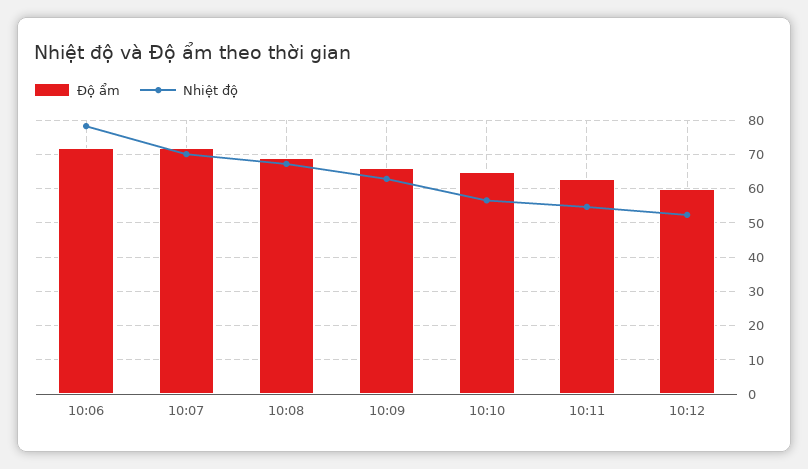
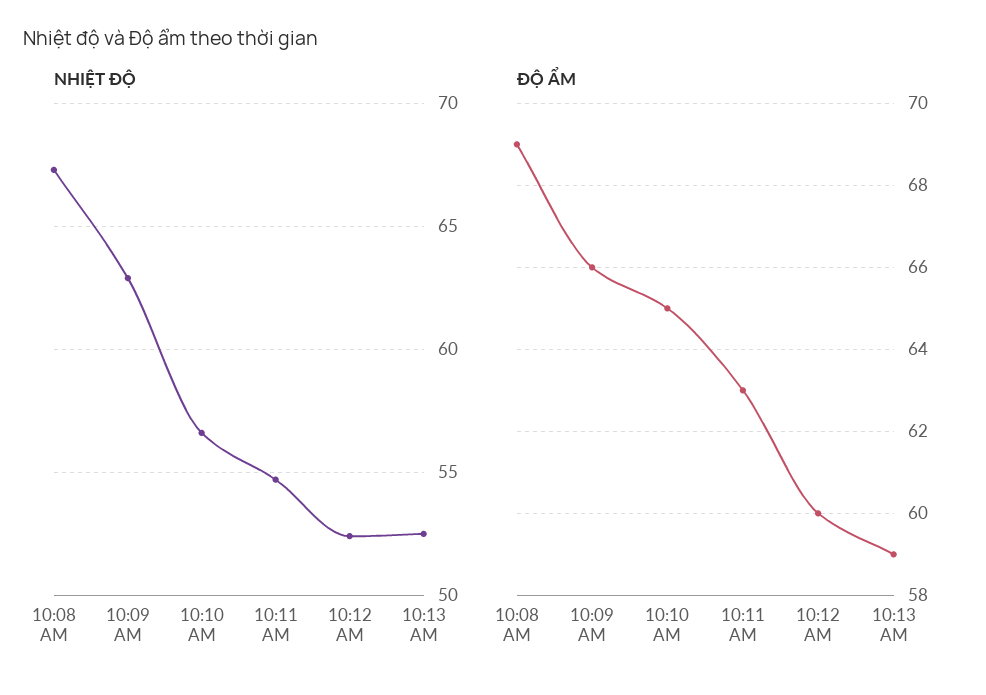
Độ ẩm, 10:06: 72 -> none
Nhiệt độ, 10:06: 78 -> none
Độ ẩm, 10:07: 72 -> none
Nhiệt độ, 10:07: 70 -> none
Nhiệt độ, 10:13 AM: none -> 52.5
Độ ẩm, 10:13 AM: none -> 59

